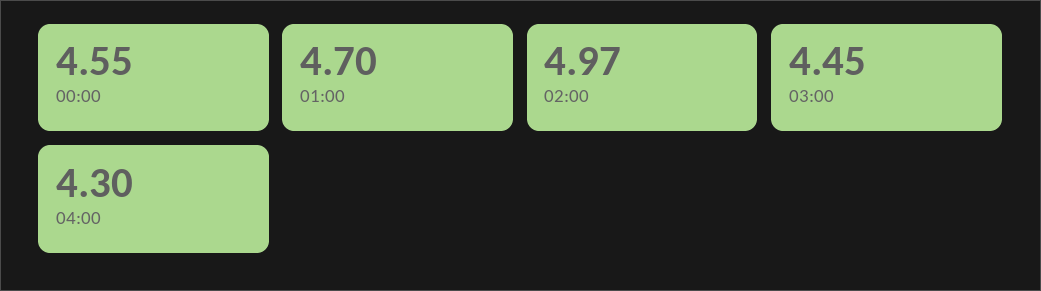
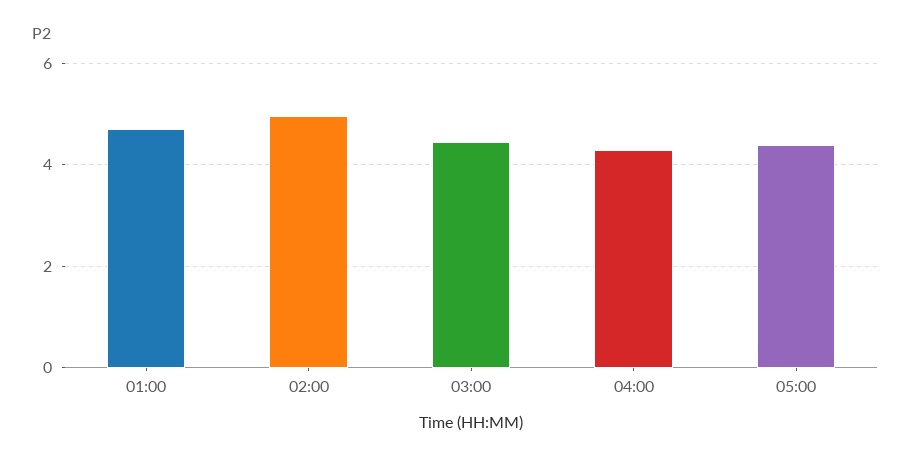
00:00: 4.55 -> none
05:00: none -> 4.4

